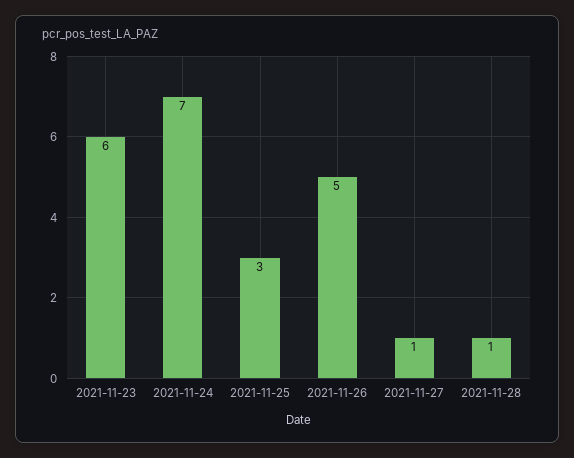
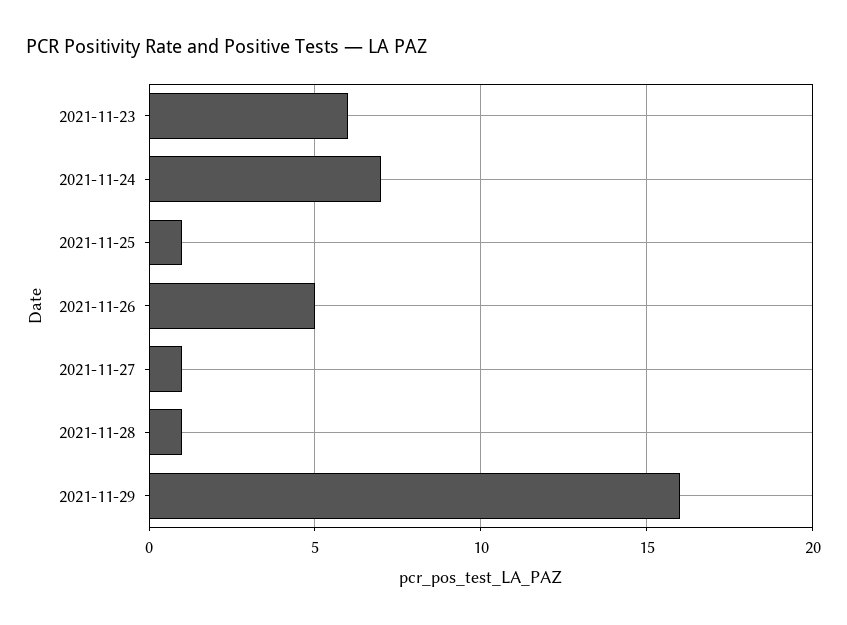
2021-11-25: 3 -> 1
2021-11-29: none -> 16

